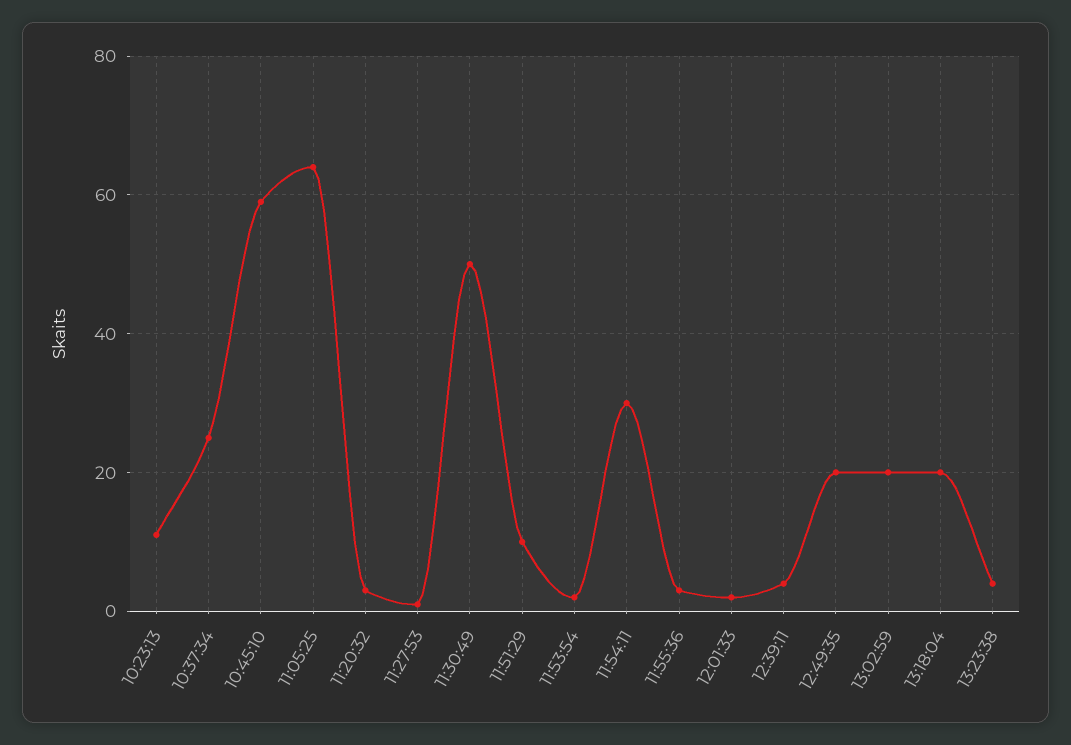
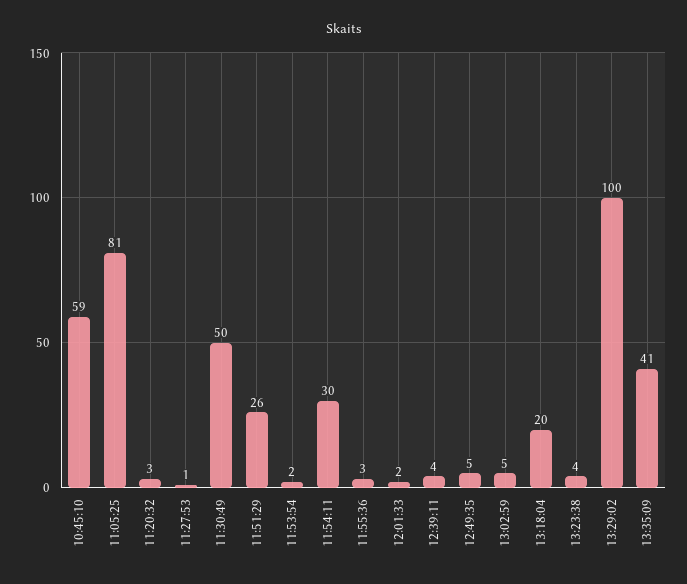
10:23:13: 10 -> none
10:37:34: 25 -> none
11:05:25: 65 -> 81
11:51:29: 10 -> 26
12:49:35: 20 -> 5
13:02:59: 20 -> 5
13:29:02: none -> 100
13:35:09: none -> 41

